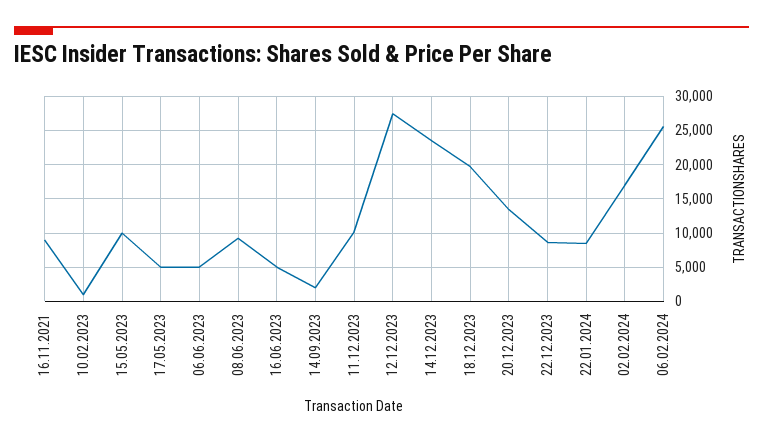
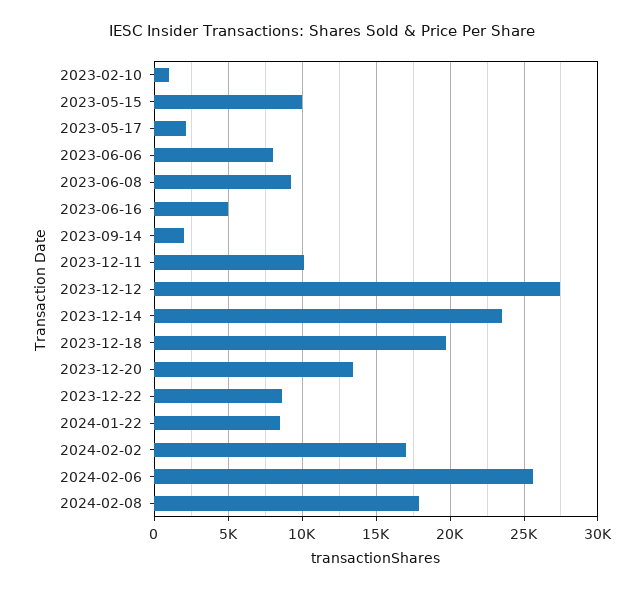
16.11.2021: 9000 -> none
17.05.2023: 5000 -> 2000
06.06.2023: 5000 -> 8000
2024-02-08: none -> 18000

